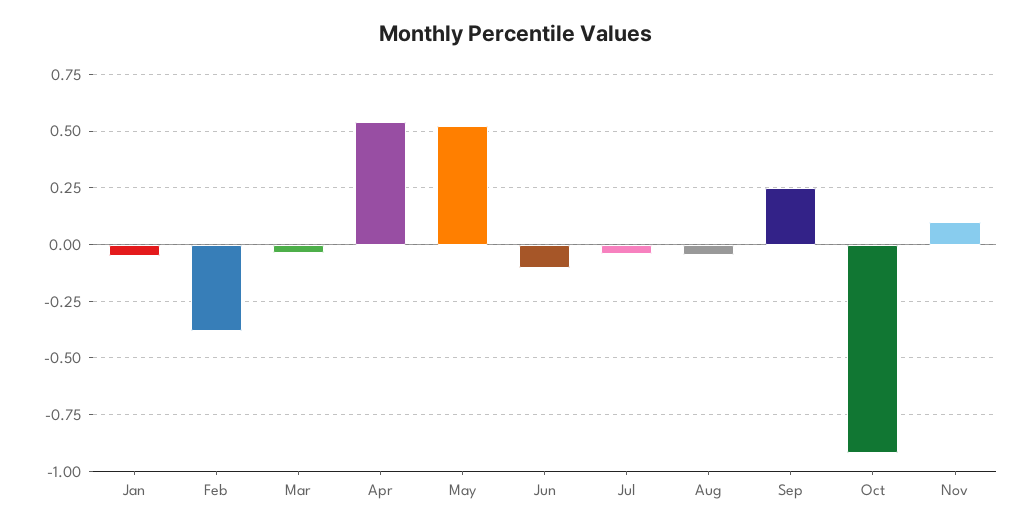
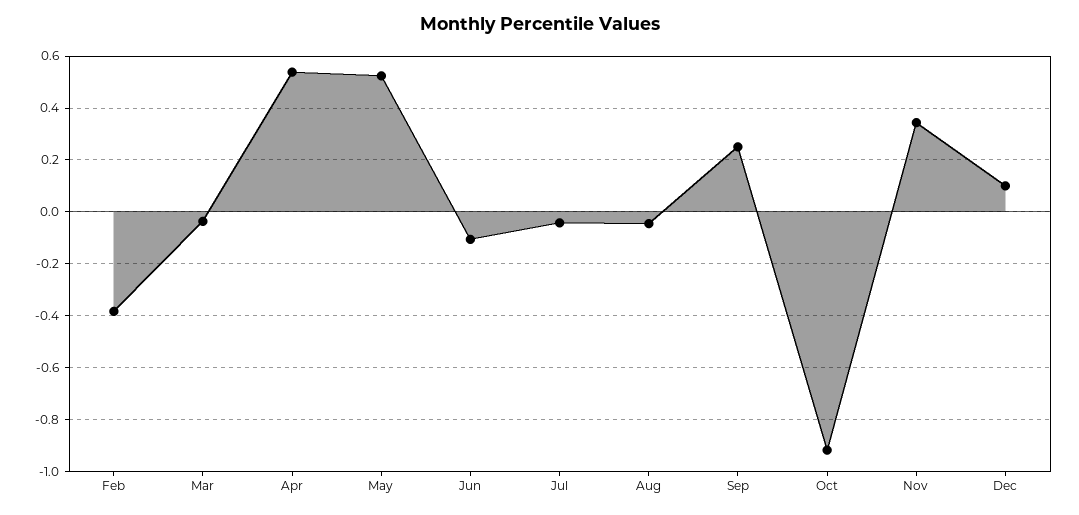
Jan: -0.05 -> none
Nov: 0.1 -> 0.35
Dec: none -> 0.1

